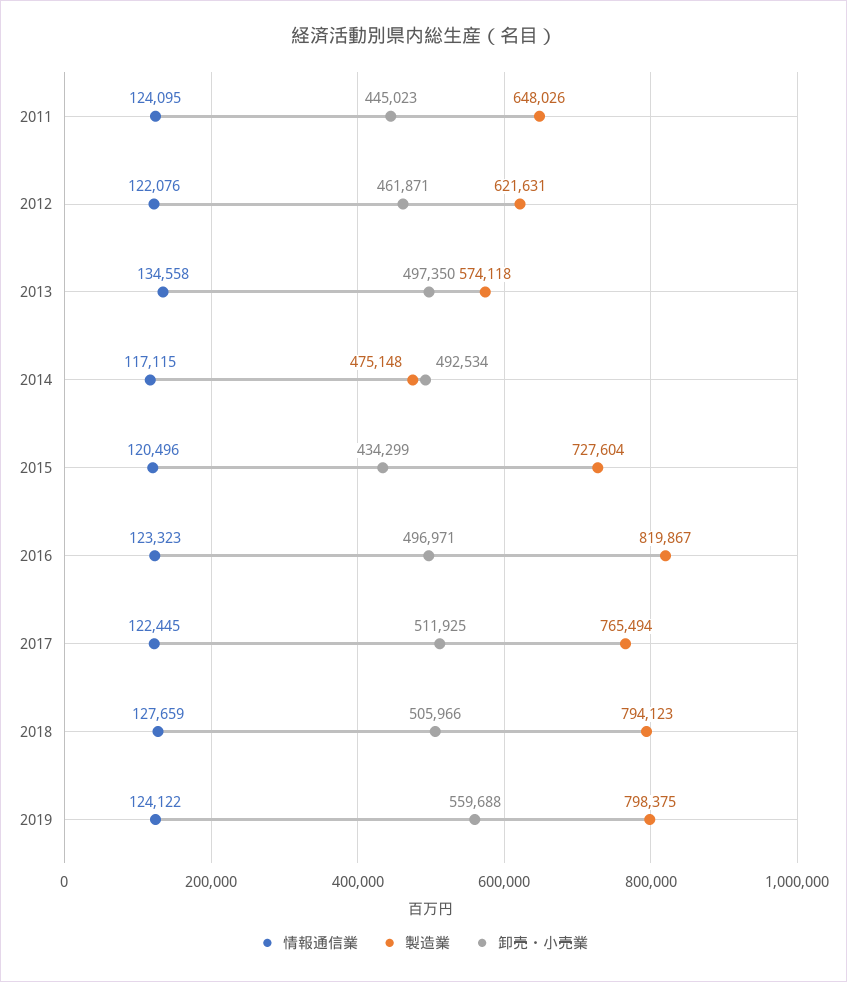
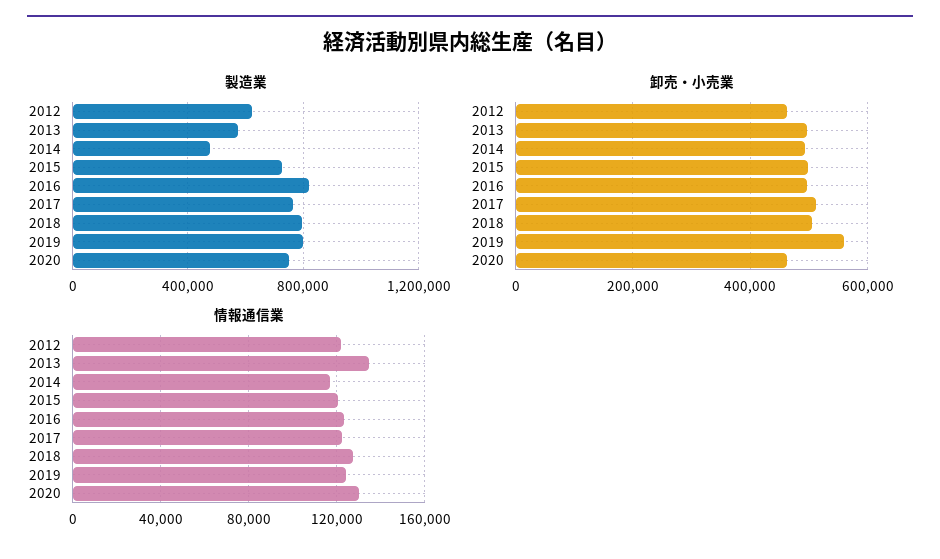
情報通信業, 2011: 124095 -> none
製造業, 2011: 648026 -> none
卸売・小売業, 2011: 445023 -> none
卸売・小売業, 2015: 434299 -> 500000
製造業, 2020: none -> 750000
卸売・小売業, 2020: none -> 460000
情報通信業, 2020: none -> 130000

